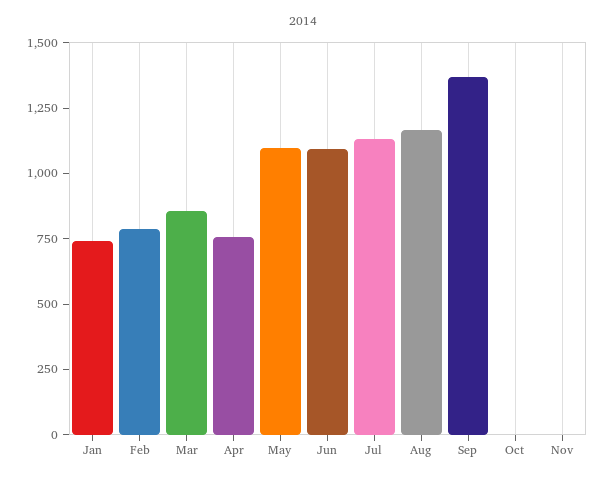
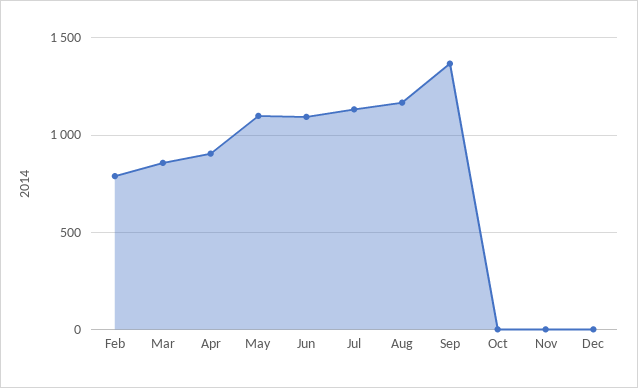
Jan: 750 -> none
Apr: 750 -> 900
Dec: none -> 0

